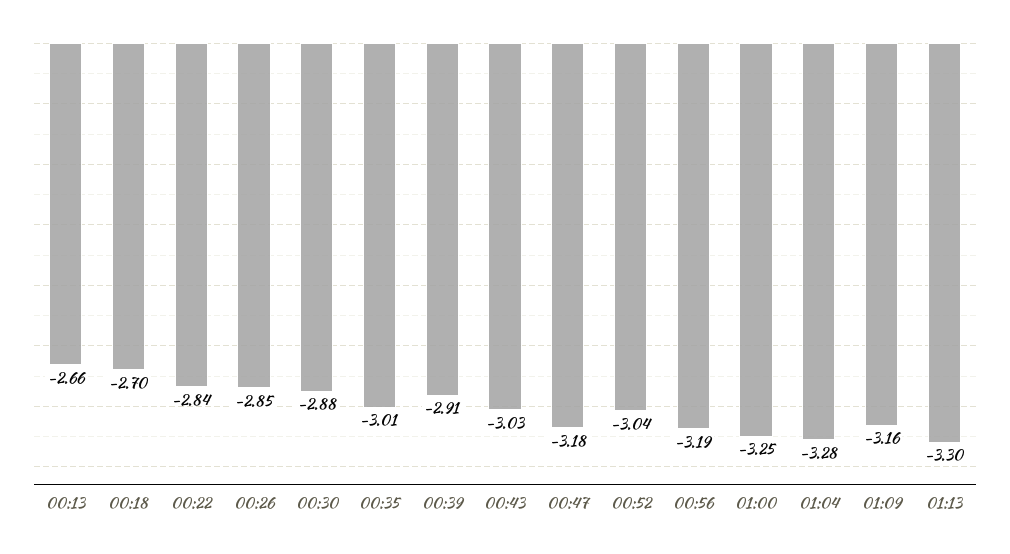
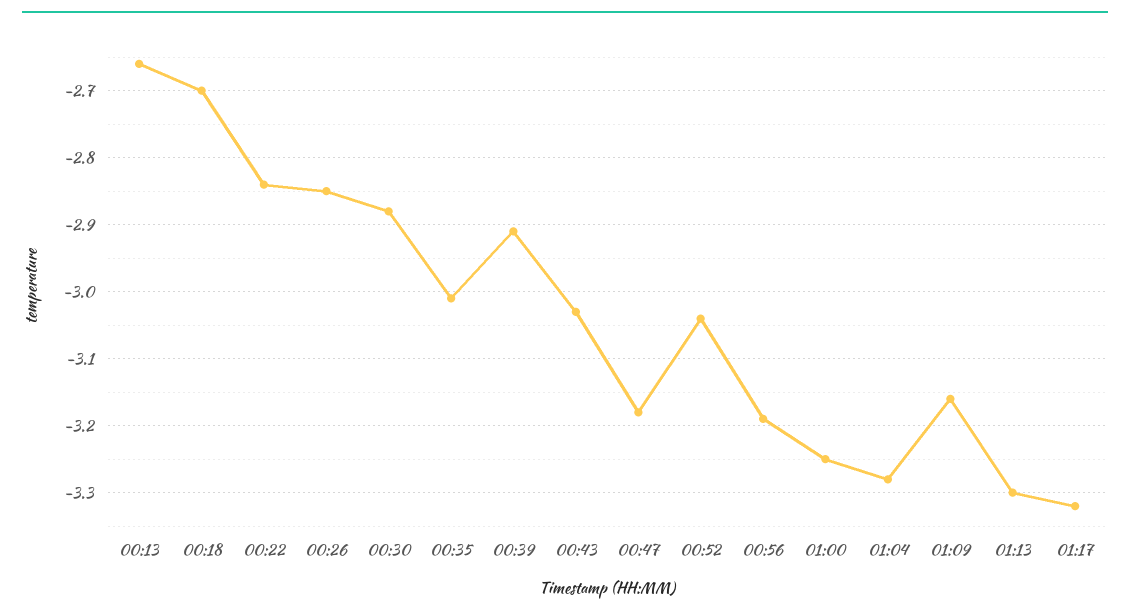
01:17: none -> -3.32

